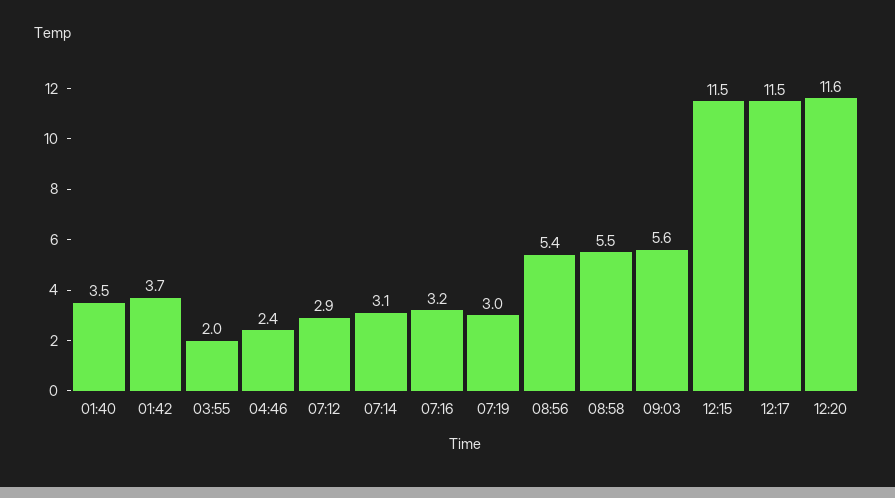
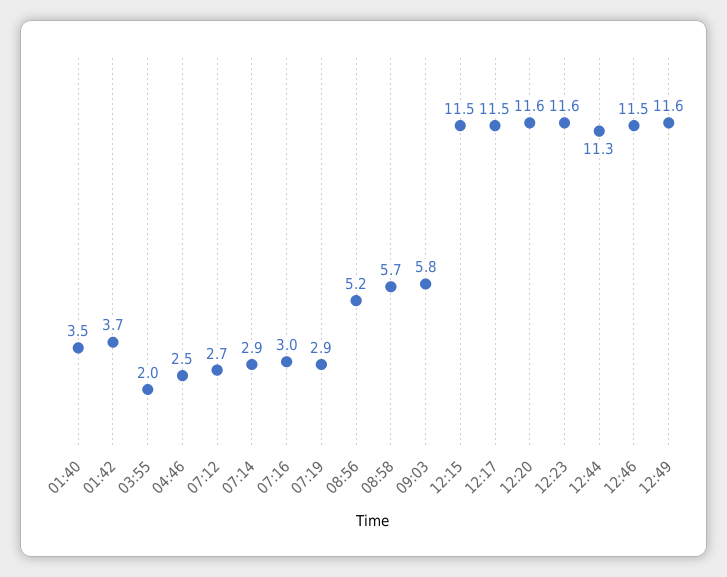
04:46: 2.4 -> 2.5
07:12: 2.9 -> 2.7
07:14: 3.1 -> 2.9
07:16: 3.2 -> 3
07:19: 3 -> 2.9
08:56: 5.4 -> 5.2
08:58: 5.5 -> 5.7
09:03: 5.6 -> 5.8
12:23: none -> 11.6
12:44: none -> 11.3
12:46: none -> 11.5
12:49: none -> 11.6

